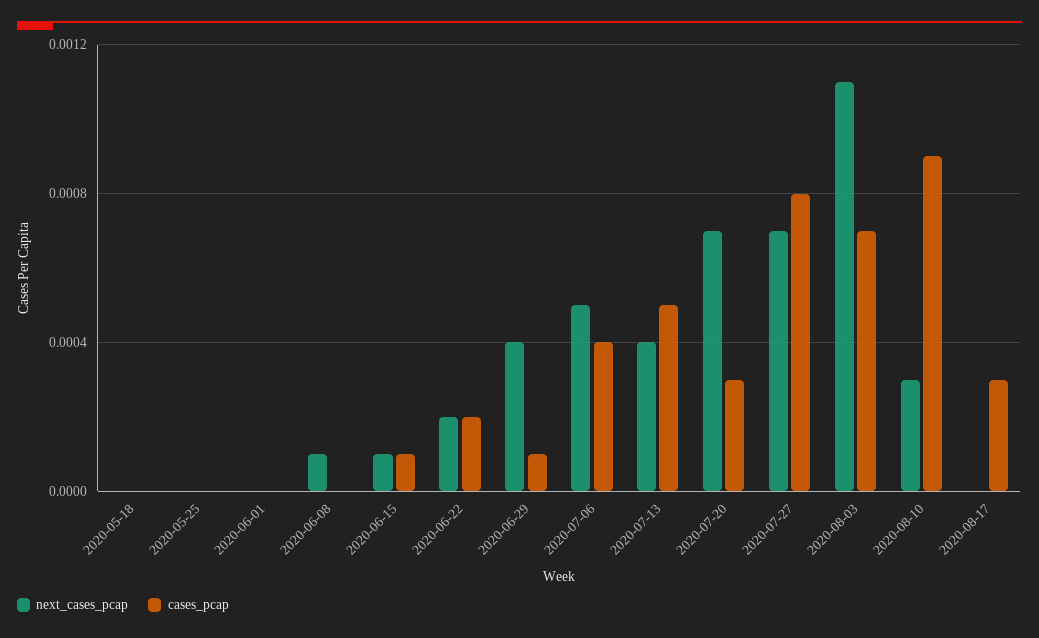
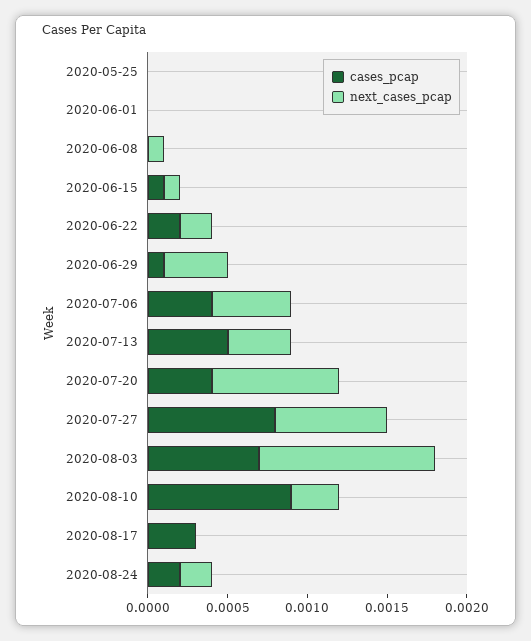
next_cases_pcap, 2020-05-18: 0 -> none
cases_pcap, 2020-05-18: 0 -> none
next_cases_pcap, 2020-07-20: 0.0007 -> 0.0008
cases_pcap, 2020-07-20: 0.0003 -> 0.0004
cases_pcap, 2020-08-24: none -> 0.0002
next_cases_pcap, 2020-08-24: none -> 0.0002

